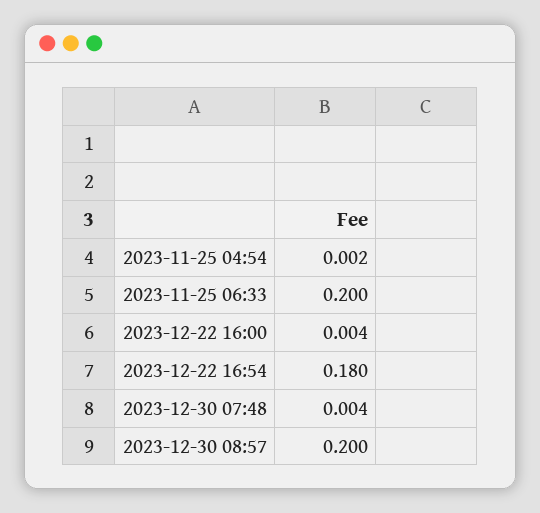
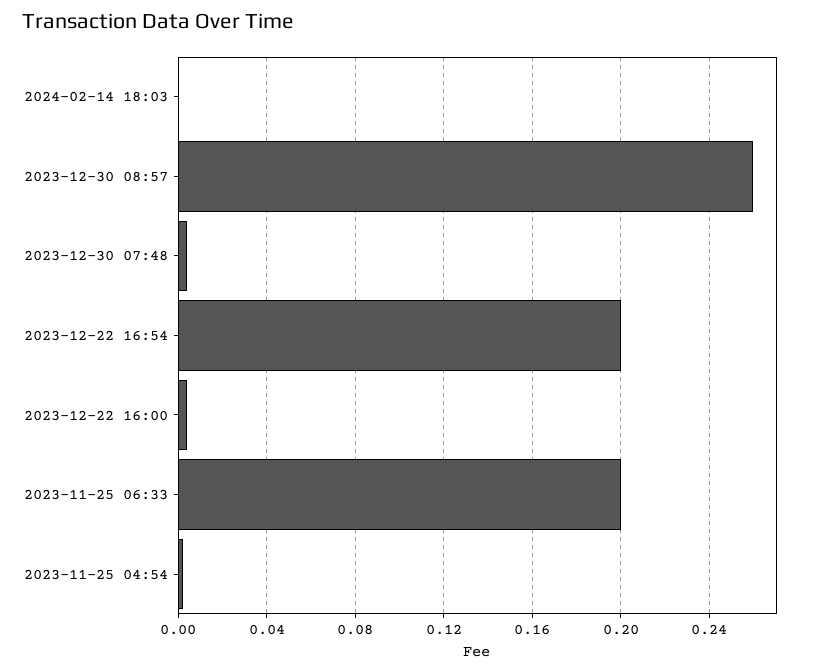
2023-12-22 16:54: 0.18 -> 0.2
2023-12-30 08:57: 0.2 -> 0.26
2024-02-14 18:03: none -> 0

